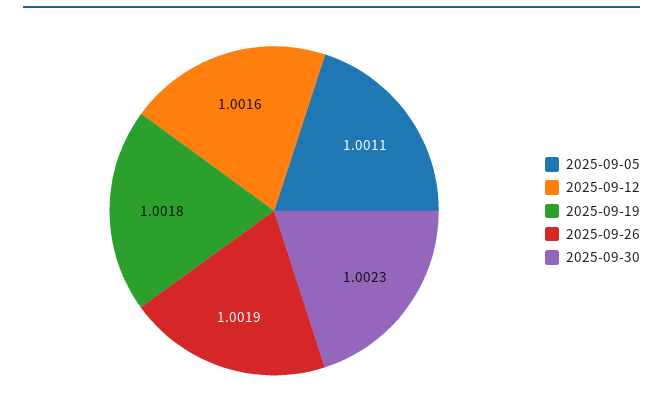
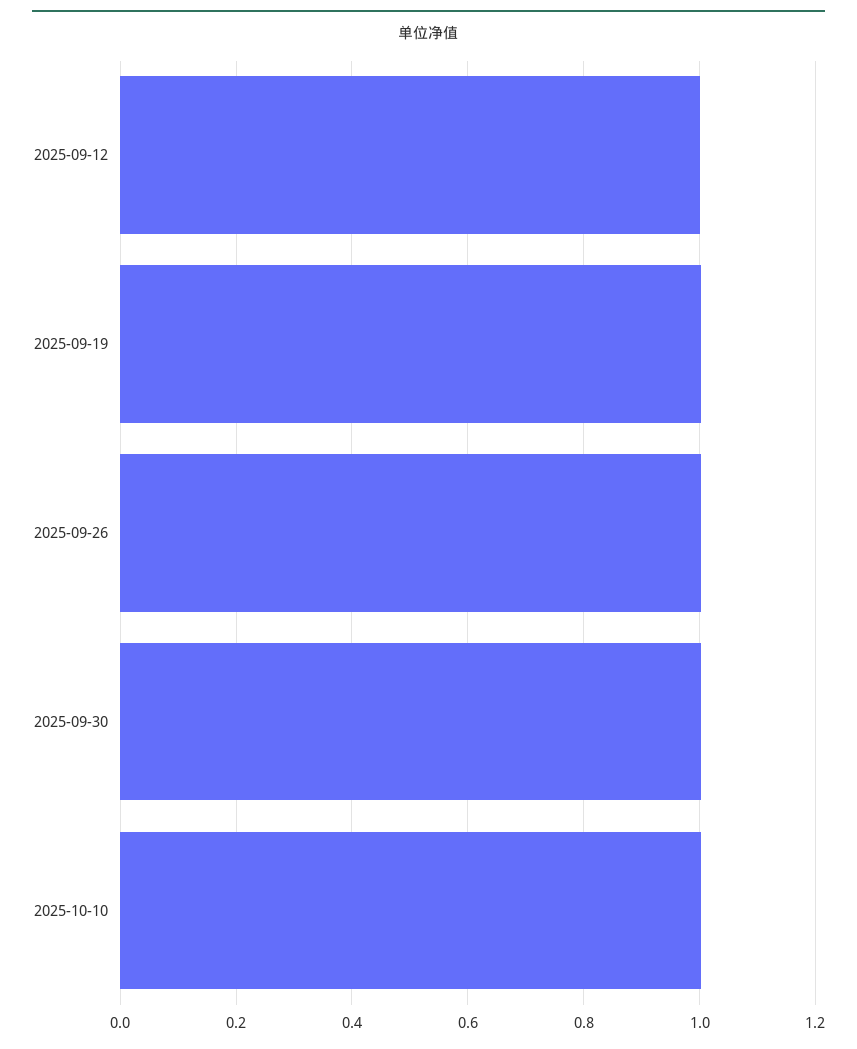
2025-09-05: 1.0011 -> none
2025-10-10: none -> 1

